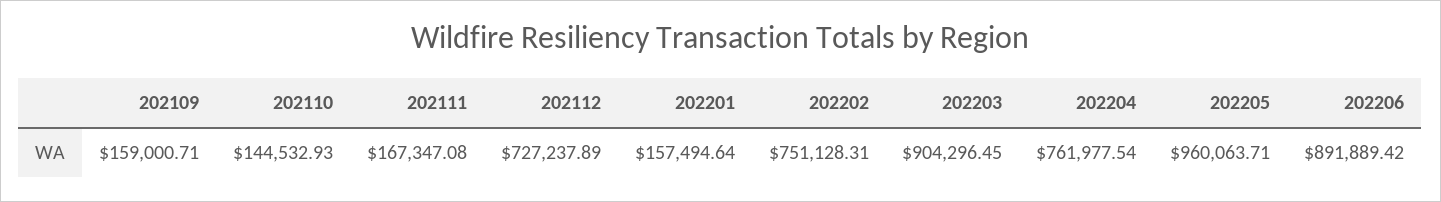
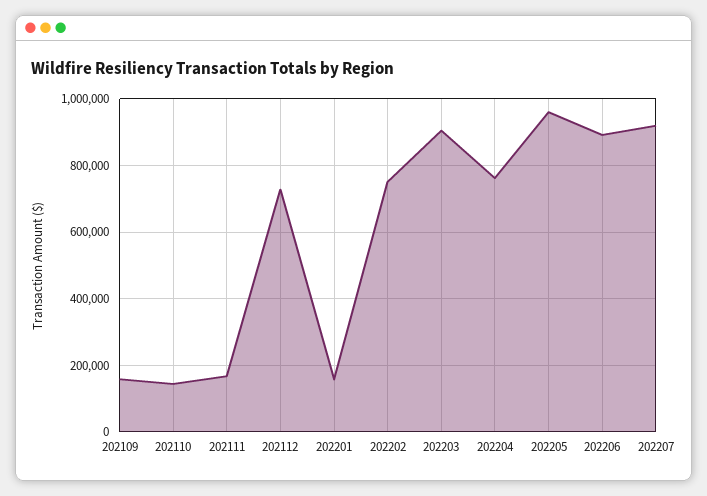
202207: none -> 920000

